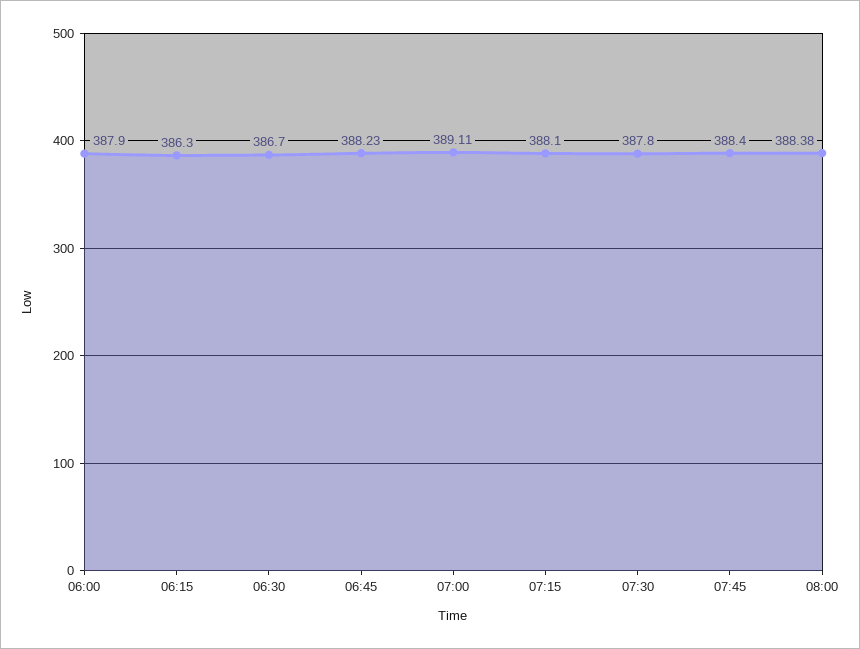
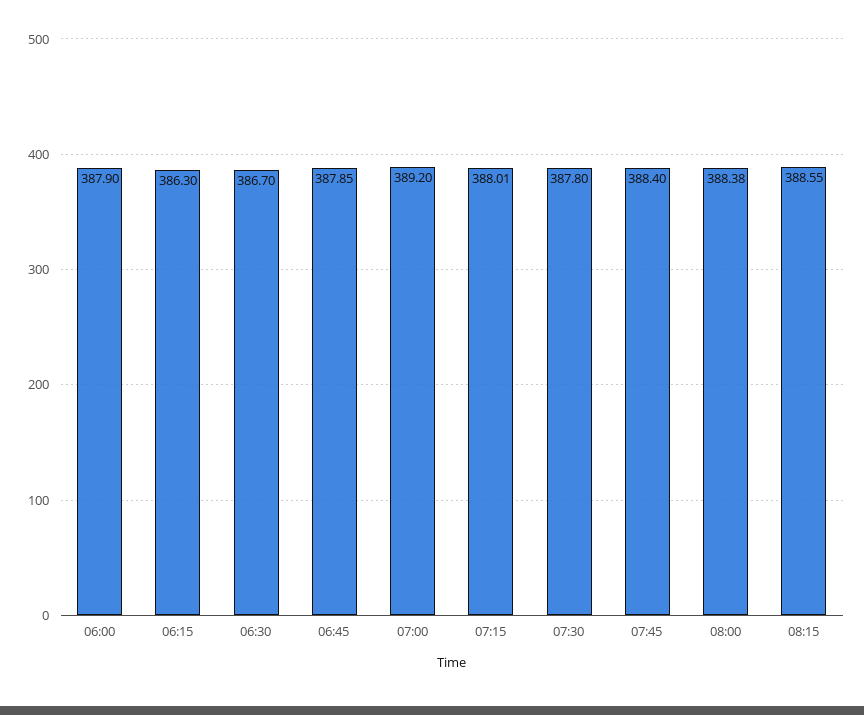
06:45: 388.23 -> 387.85
07:00: 389.11 -> 389.2
07:15: 388.1 -> 388.01
08:15: none -> 388.55

